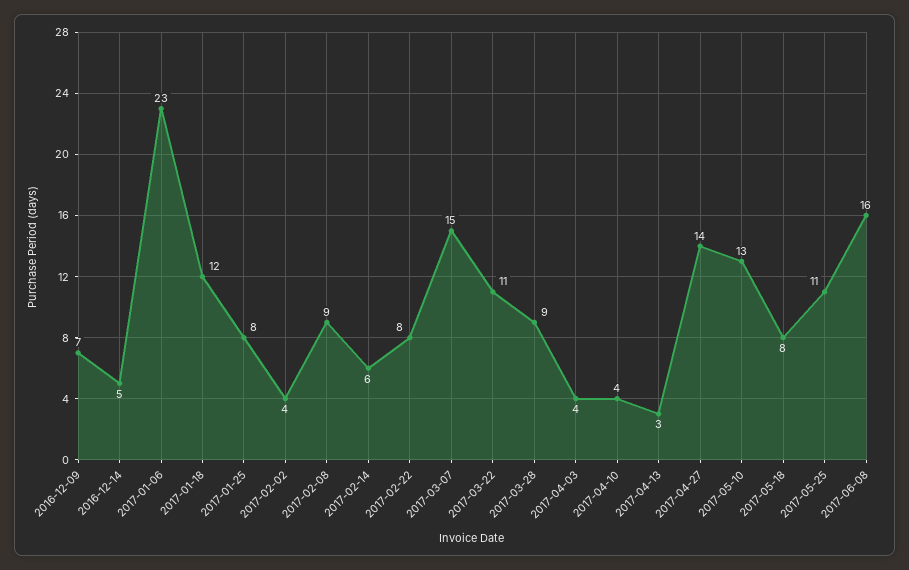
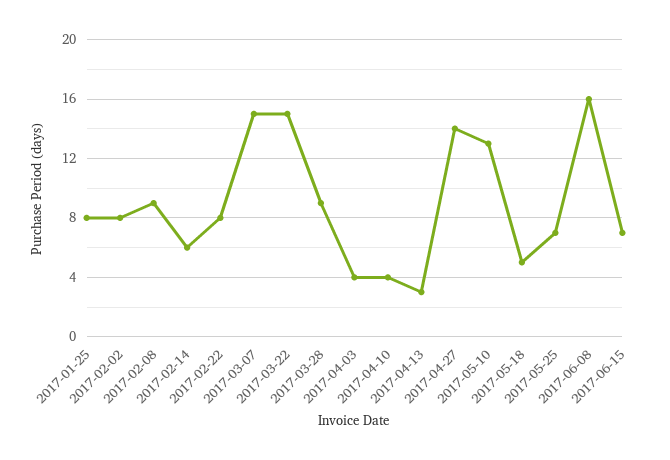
2016-12-09: 7 -> none
2016-12-14: 5 -> none
2017-01-06: 23 -> none
2017-01-18: 12 -> none
2017-02-02: 4 -> 8
2017-03-22: 11 -> 15
2017-05-18: 8 -> 5
2017-05-25: 11 -> 7
2017-06-15: none -> 7

